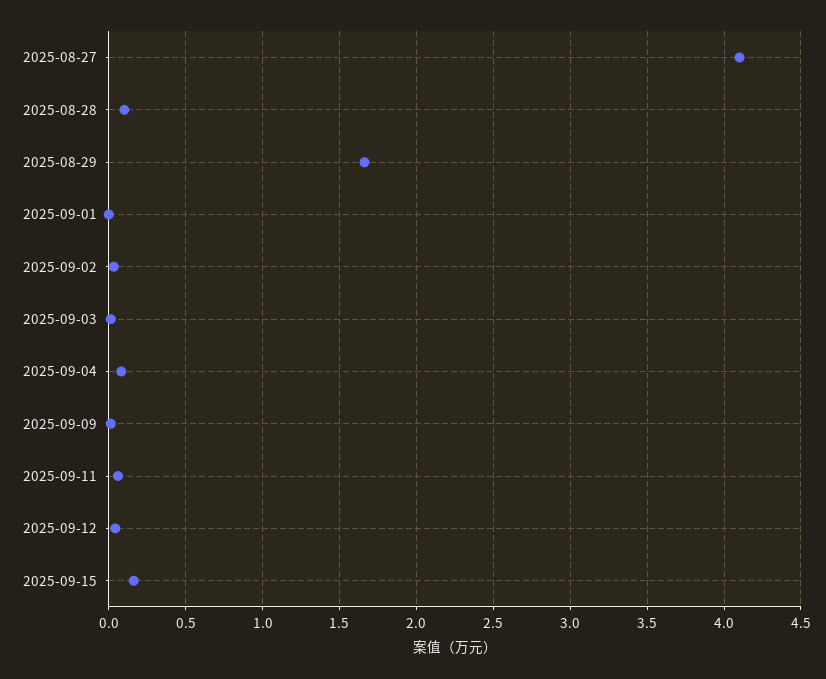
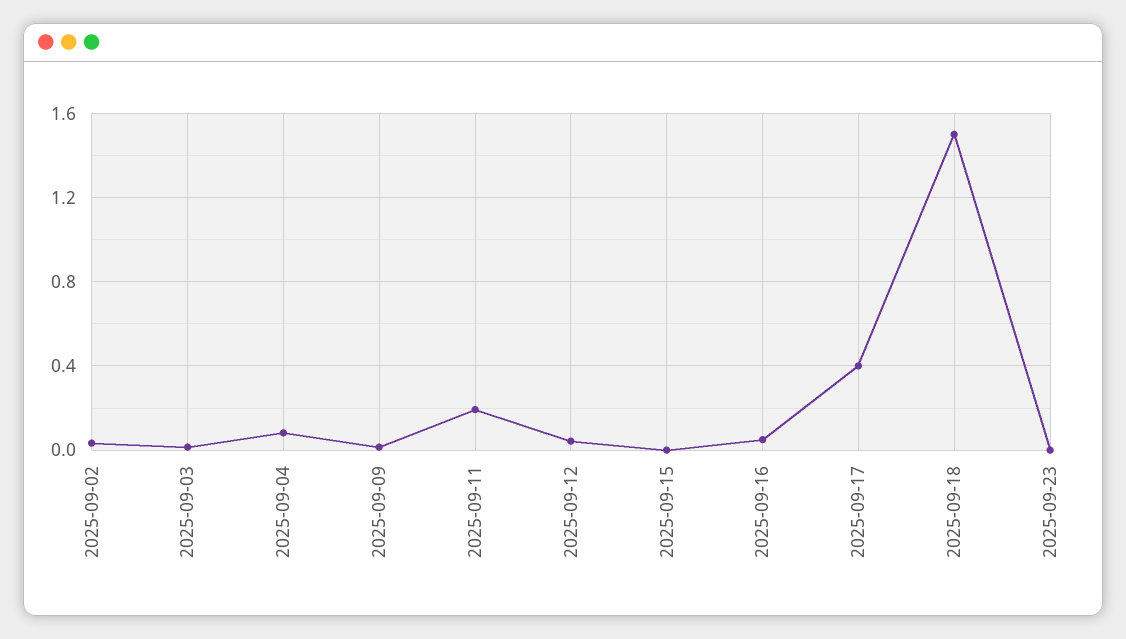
2025-08-27: 4.1 -> none
2025-08-28: 0.1 -> none
2025-08-29: 1.65 -> none
2025-09-01: 0 -> none
2025-09-11: 0.05 -> 0.2
2025-09-15: 0.15 -> 0
2025-09-16: none -> 0.05
2025-09-17: none -> 0.4
2025-09-18: none -> 1.5
2025-09-23: none -> 0

